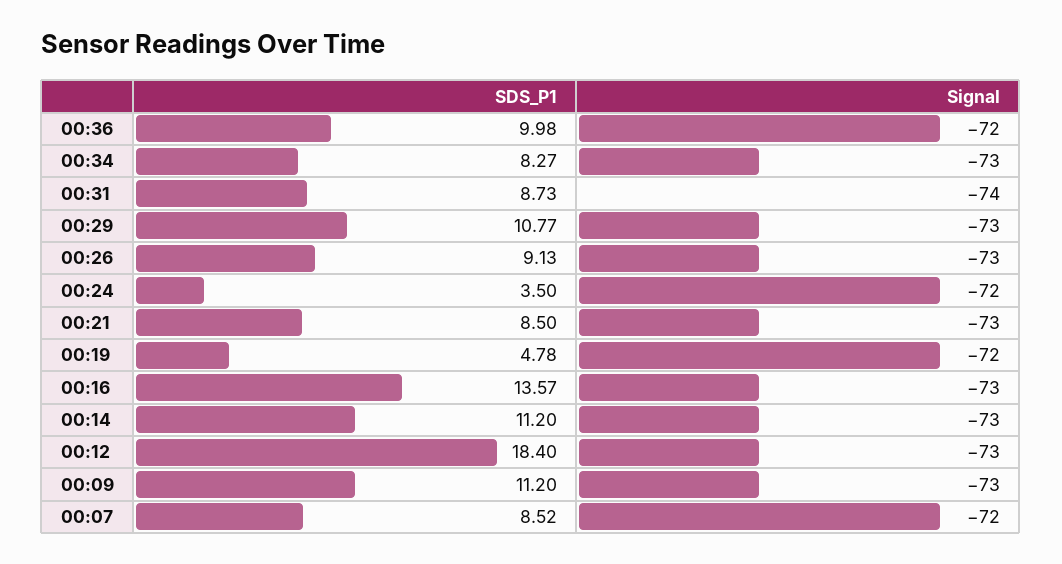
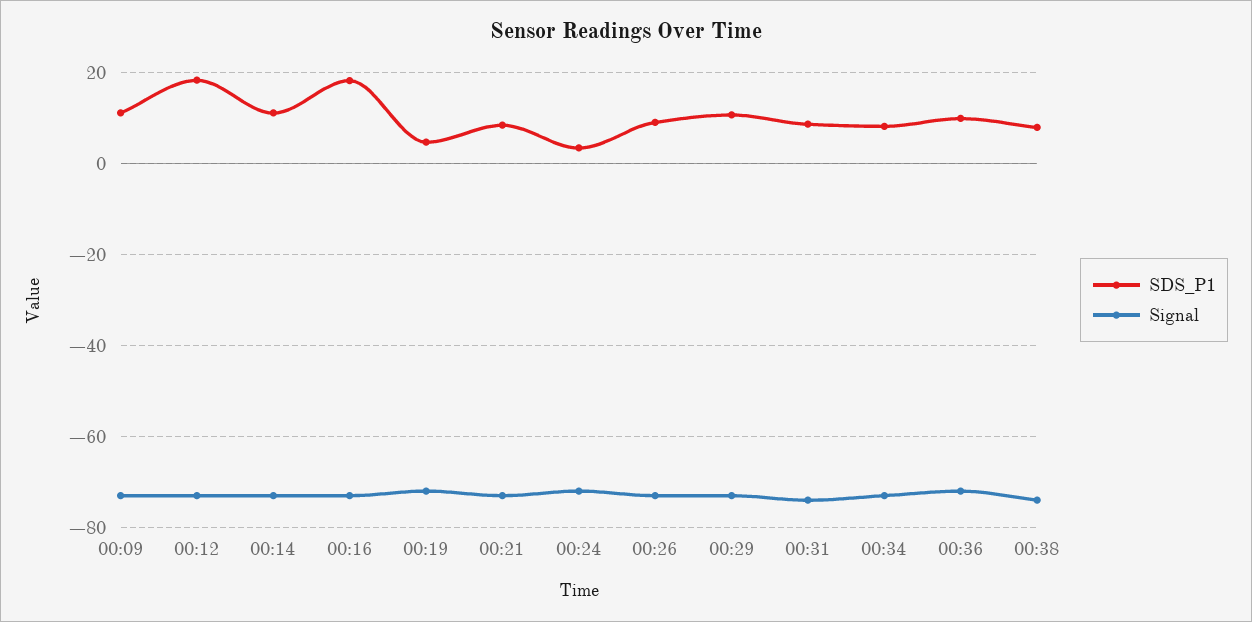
SDS_P1, 00:16: 13.57 -> 18
SDS_P1, 00:07: 8.52 -> none
Signal, 00:07: -72 -> none
SDS_P1, 00:38: none -> 8
Signal, 00:38: none -> -74

